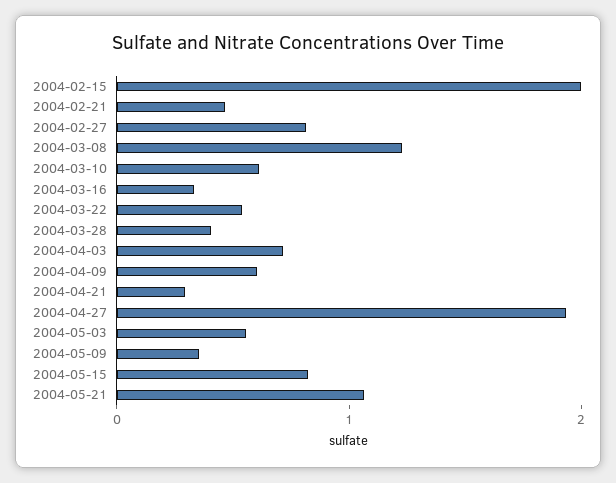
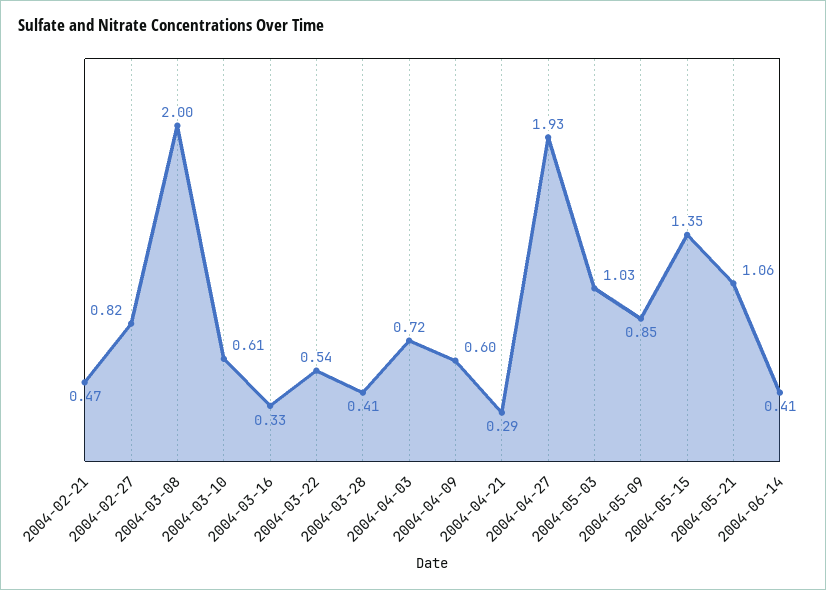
2004-02-15: 2 -> none
2004-03-08: 1.2 -> 2
2004-05-03: 0.6 -> 1.03
2004-05-09: 0.4 -> 0.85
2004-05-15: 0.8 -> 1.35
2004-06-14: none -> 0.41

